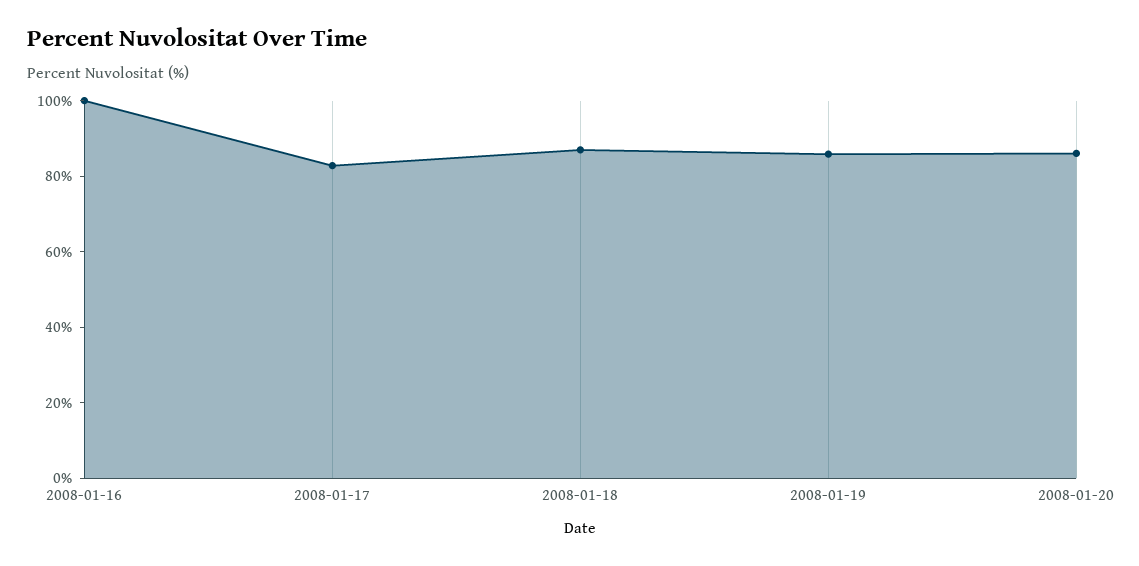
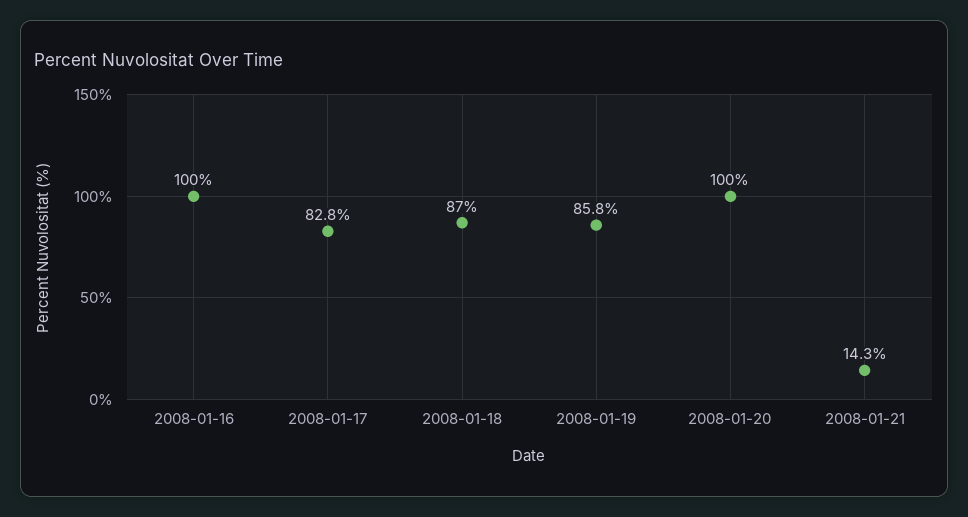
2008-01-20: 85 -> 100
2008-01-21: none -> 14.3

